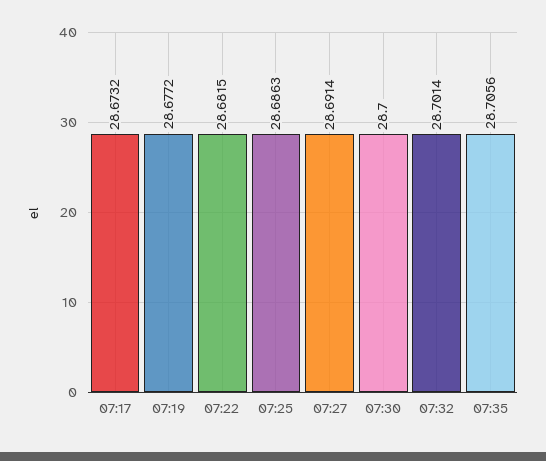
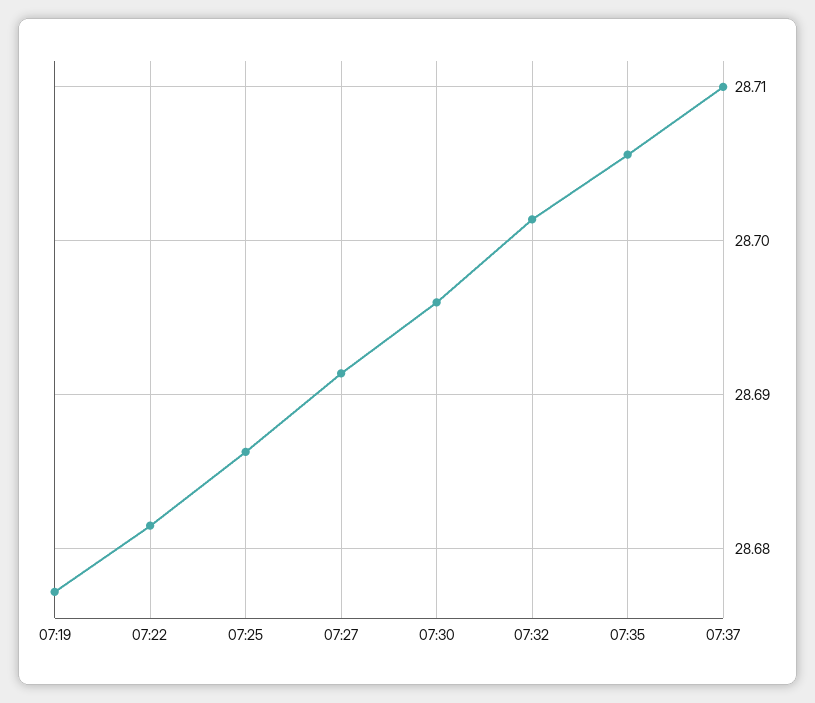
07:17: 28.6732 -> none
07:30: 28.7 -> 28.696
07:37: none -> 28.71

